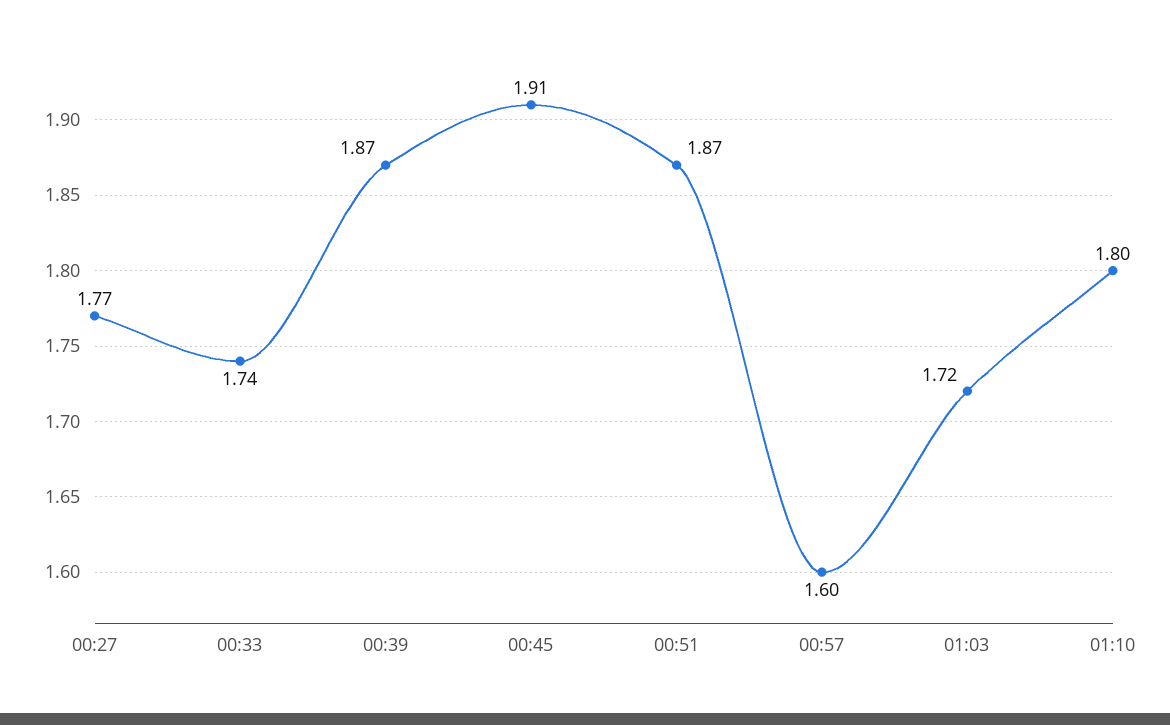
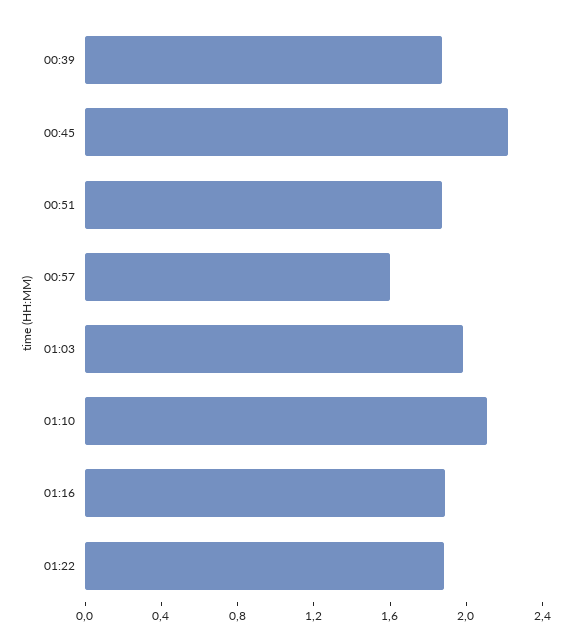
00:27: 1.77 -> none
00:33: 1.74 -> none
00:45: 1.91 -> 2.2
01:03: 1.72 -> 2
01:10: 1.8 -> 2.1
01:16: none -> 1.9
01:22: none -> 1.9

